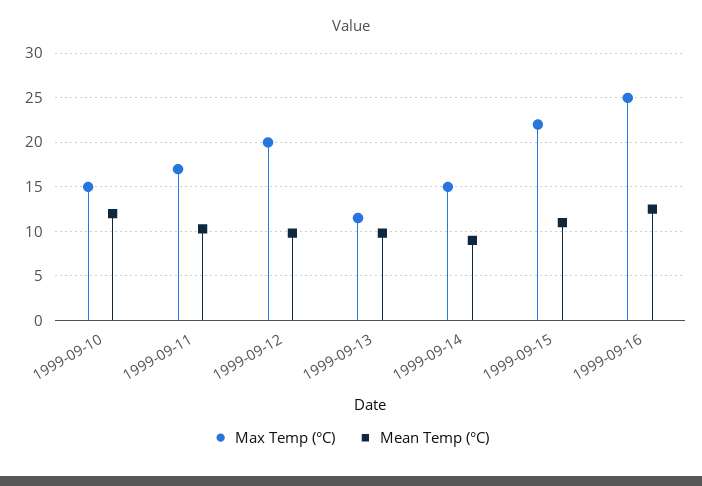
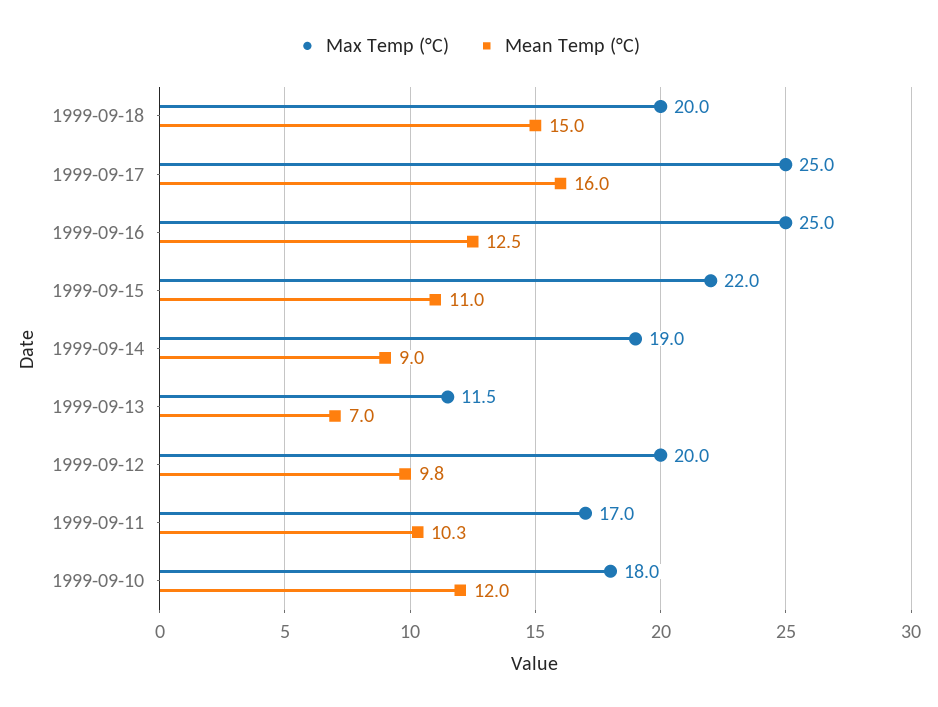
Max Temp (°C), 1999-09-10: 15 -> 18
Mean Temp (°C), 1999-09-13: 10 -> 7
Max Temp (°C), 1999-09-14: 15 -> 19
Max Temp (°C), 1999-09-18: none -> 20
Mean Temp (°C), 1999-09-18: none -> 15
Max Temp (°C), 1999-09-17: none -> 25
Mean Temp (°C), 1999-09-17: none -> 16

